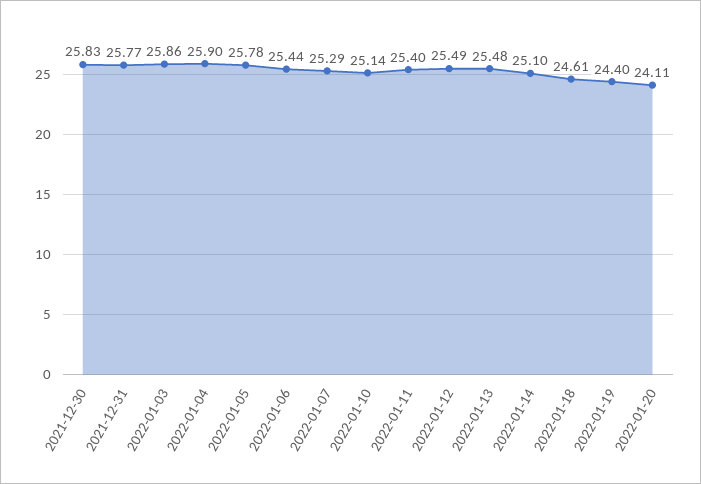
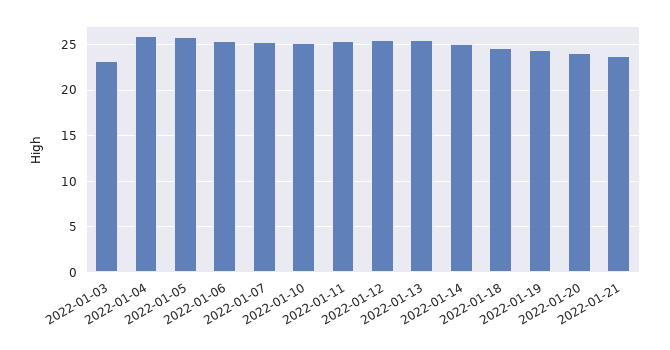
2021-12-30: 25.83 -> none
2021-12-31: 25.77 -> none
2022-01-03: 25.86 -> 23
2022-01-21: none -> 24

